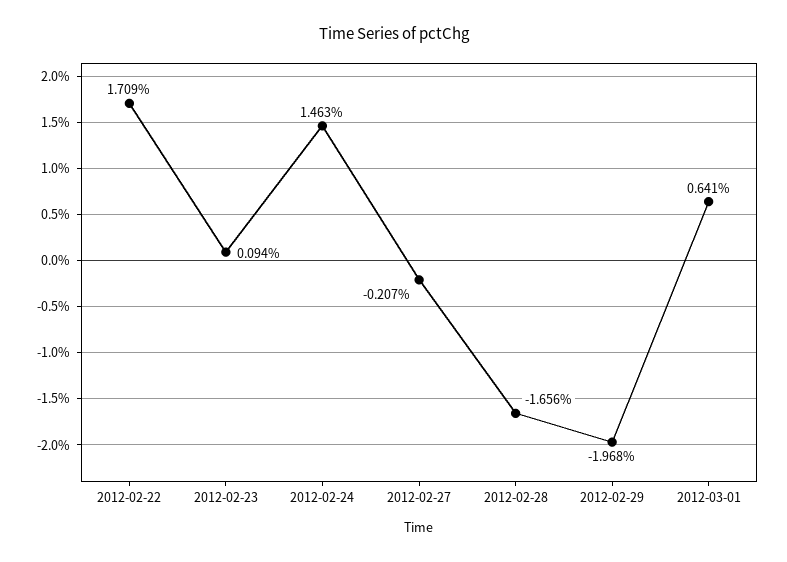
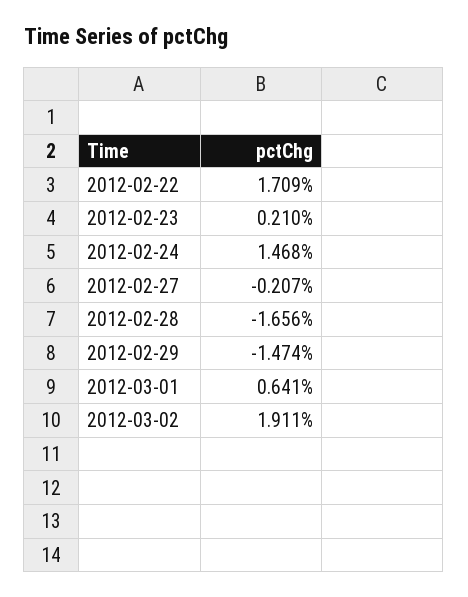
2012-02-23: 0.094 -> 0.21
2012-02-24: 1.463 -> 1.468
2012-02-29: -1.968 -> -1.474
2012-03-02: none -> 1.911

